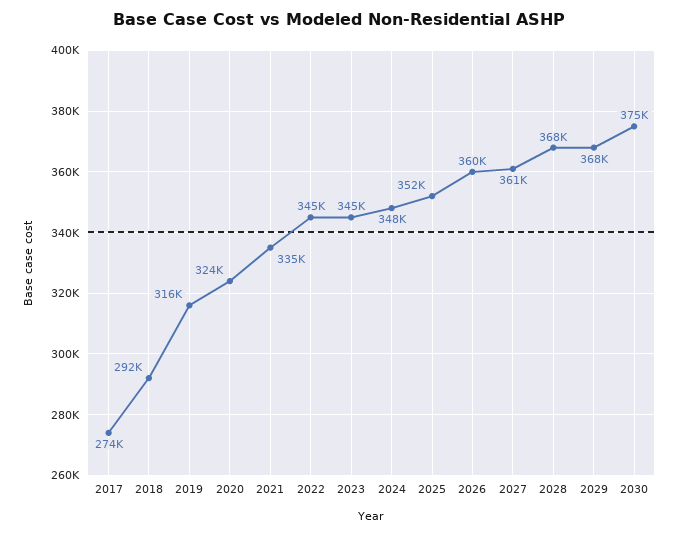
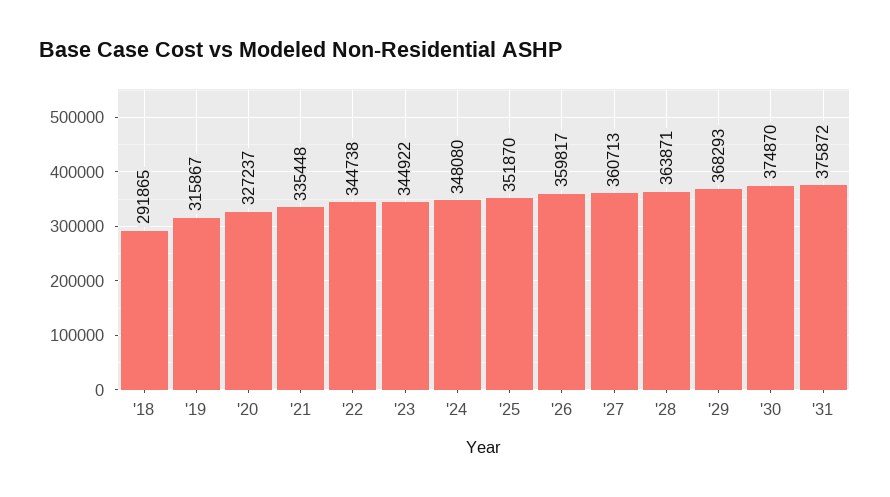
2017: 274000 -> none
2020: 324000 -> 327237
2028: 368000 -> 363871
'31: none -> 375872

